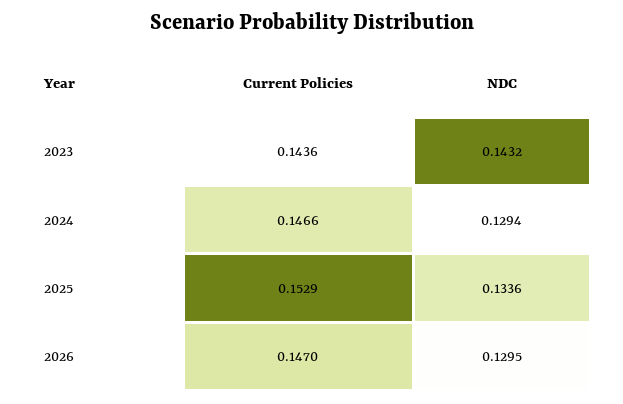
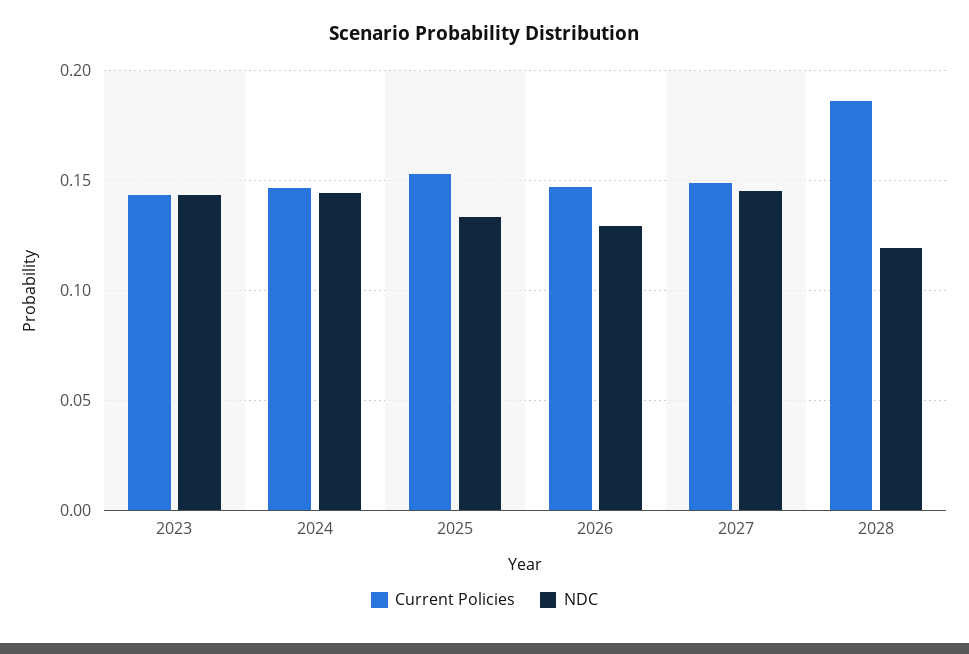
NDC, 2024: 0.1294 -> 0.145
Current Policies, 2027: none -> 0.15
NDC, 2027: none -> 0.145
Current Policies, 2028: none -> 0.185
NDC, 2028: none -> 0.12

